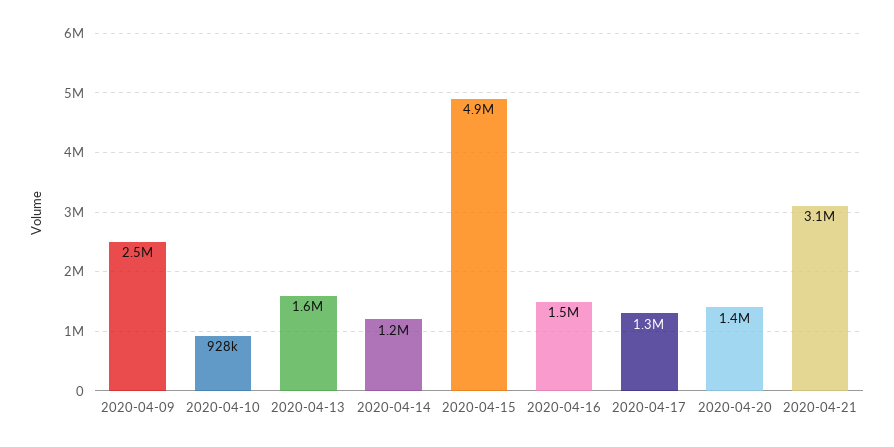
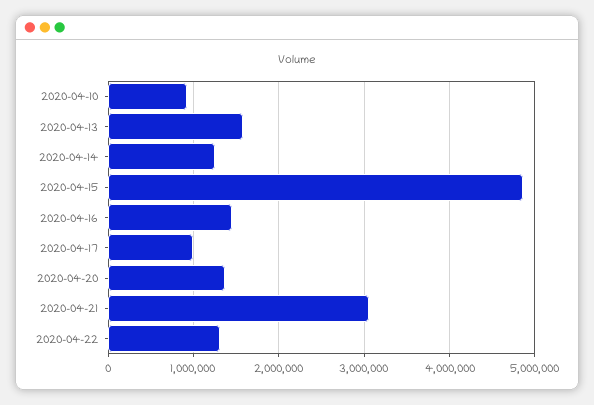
2020-04-09: 2500000 -> none
2020-04-17: 1300000 -> 1000000
2020-04-22: none -> 1300000

